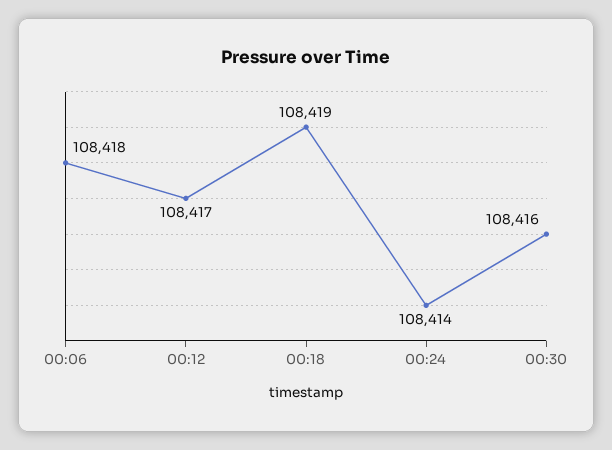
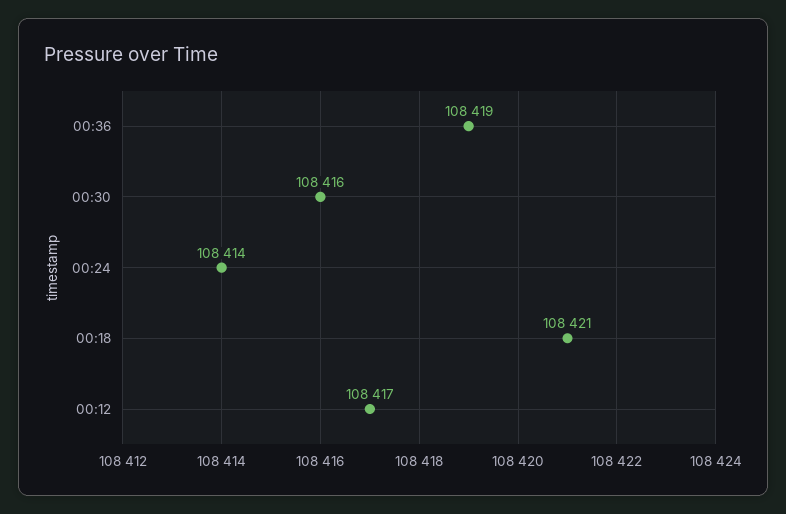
00:06: 108418 -> none
00:18: 108419 -> 108421
00:36: none -> 108419

